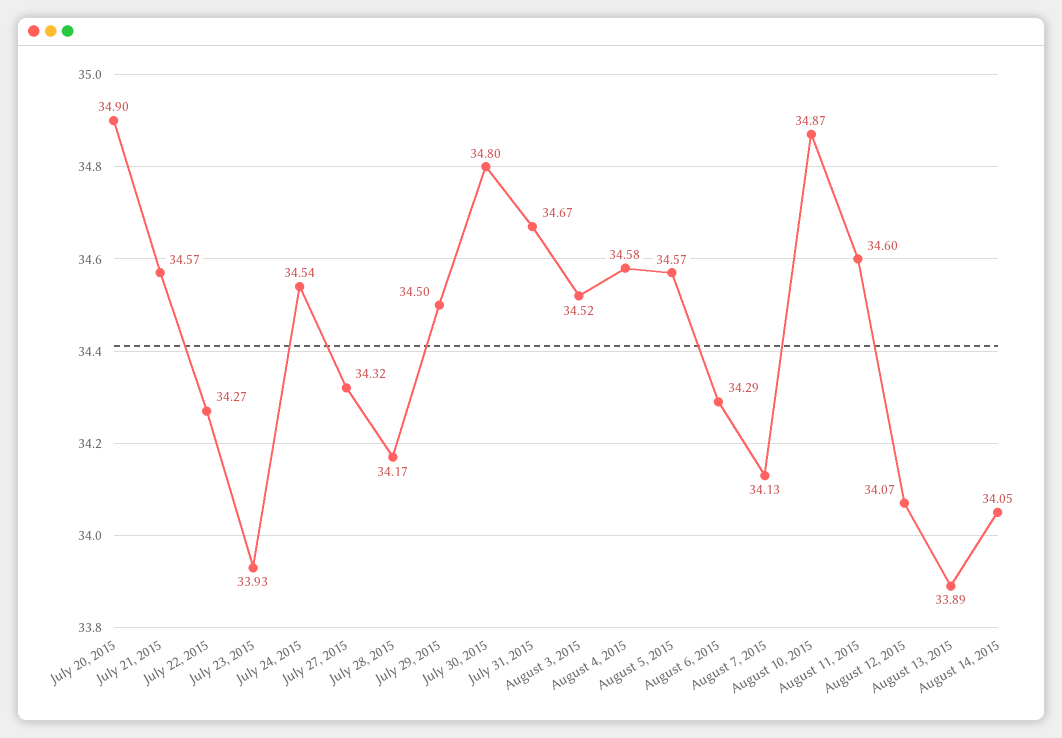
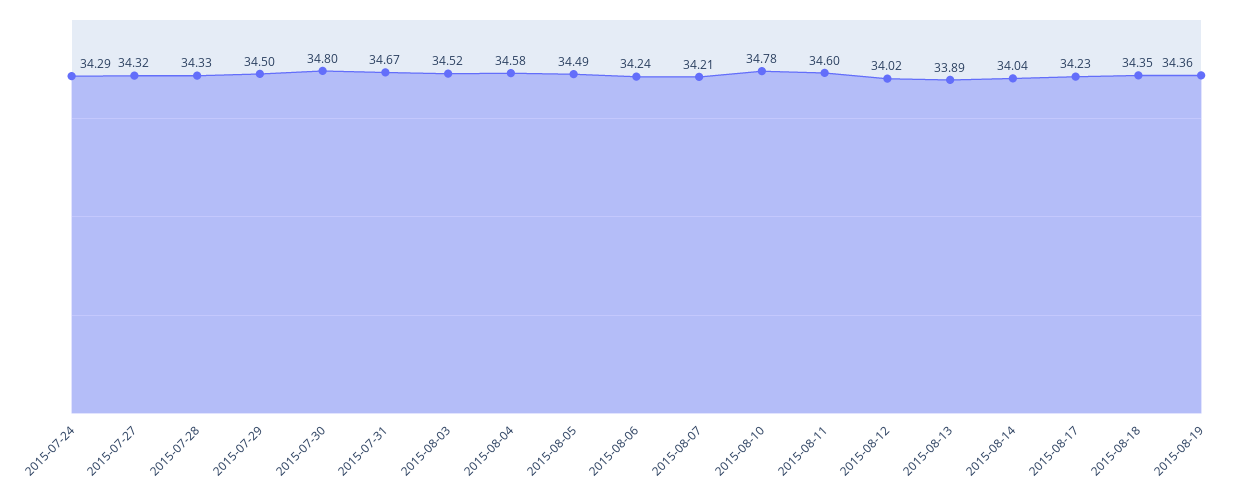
July 20, 2015: 34.9 -> none
July 21, 2015: 34.57 -> none
July 22, 2015: 34.27 -> none
July 23, 2015: 33.93 -> none
July 24, 2015: 34.54 -> 34.29
July 28, 2015: 34.17 -> 34.33
August 5, 2015: 34.57 -> 34.49
August 6, 2015: 34.29 -> 34.24
August 7, 2015: 34.13 -> 34.21
August 10, 2015: 34.87 -> 34.78
August 12, 2015: 34.07 -> 34.02
August 14, 2015: 34.05 -> 34.04
2015-08-17: none -> 34.23
2015-08-18: none -> 34.35
2015-08-19: none -> 34.36

